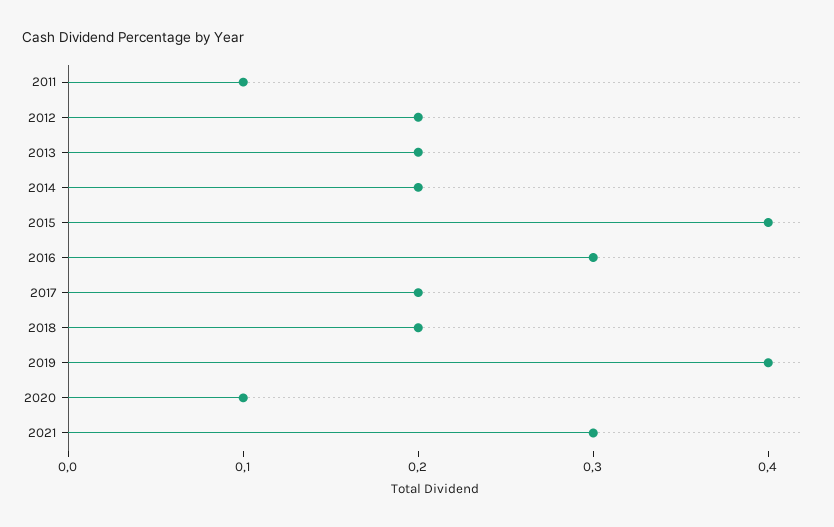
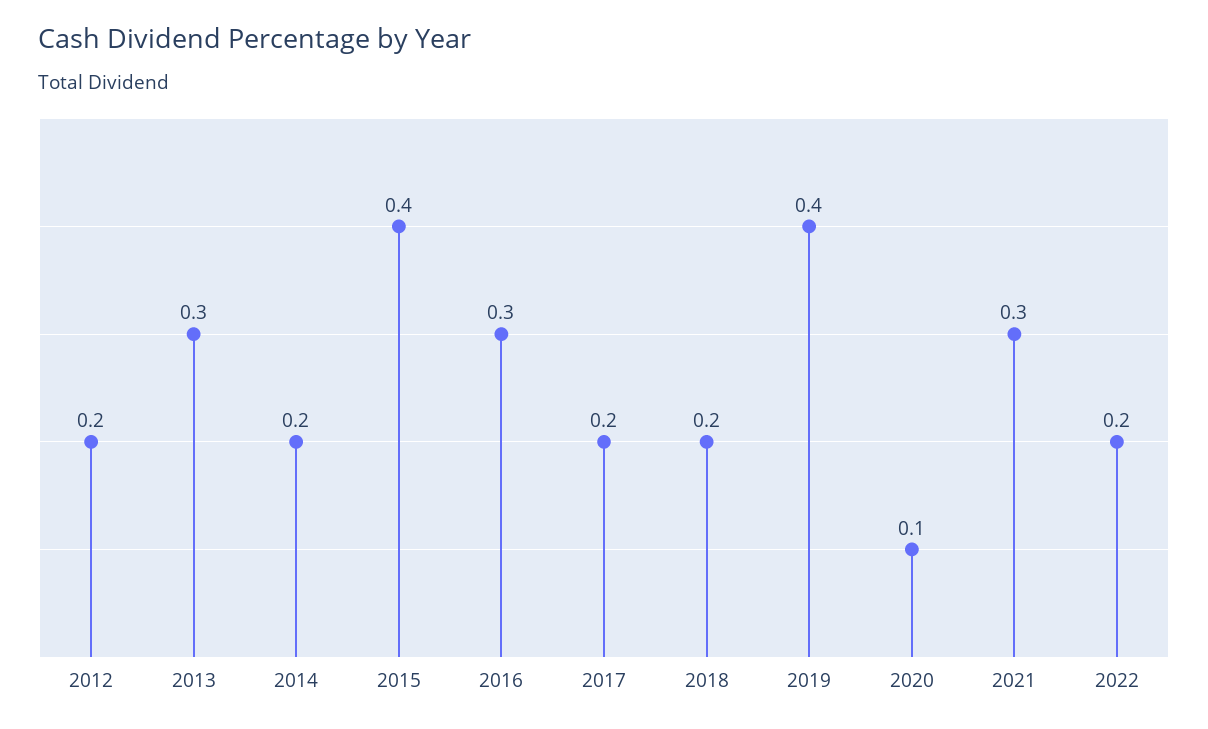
2011: 0.1 -> none
2013: 0.2 -> 0.3
2022: none -> 0.2

